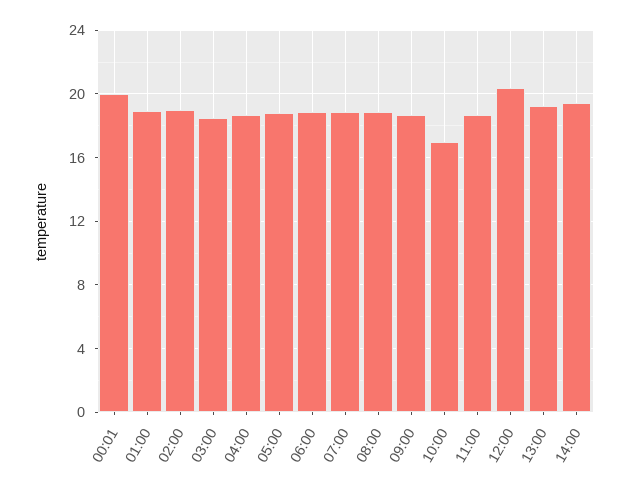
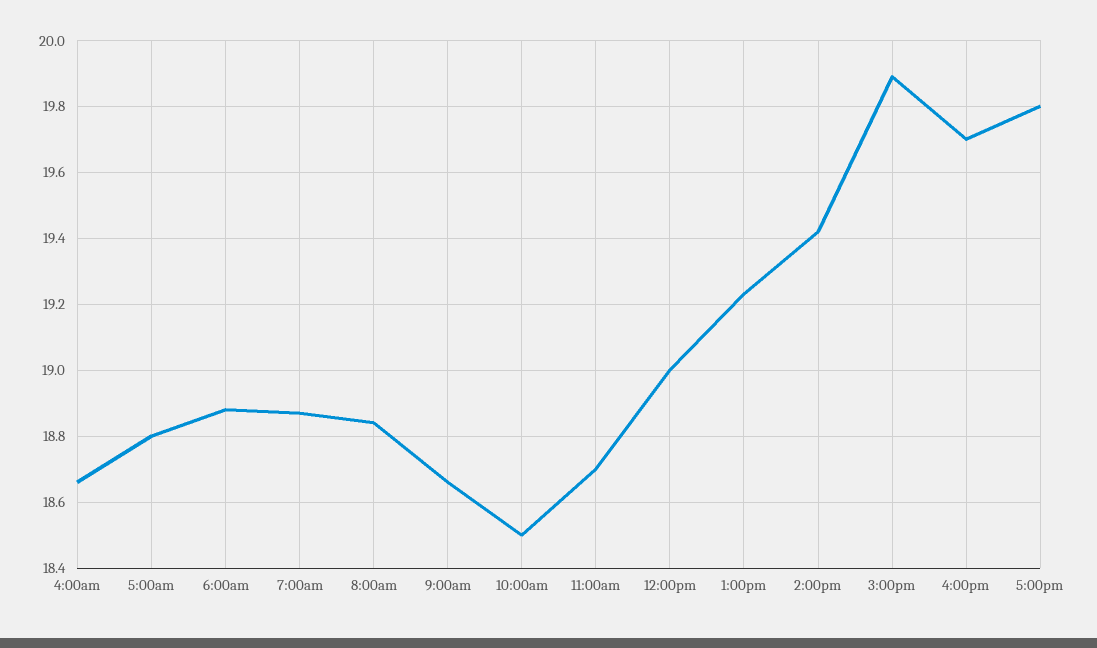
00:01: 20 -> none
01:00: 19 -> none
02:00: 19 -> none
03:00: 18.5 -> none
10:00: 17 -> 18.5
12:00: 20.5 -> 19
3:00pm: none -> 19.9
4:00pm: none -> 19.7
5:00pm: none -> 19.8

